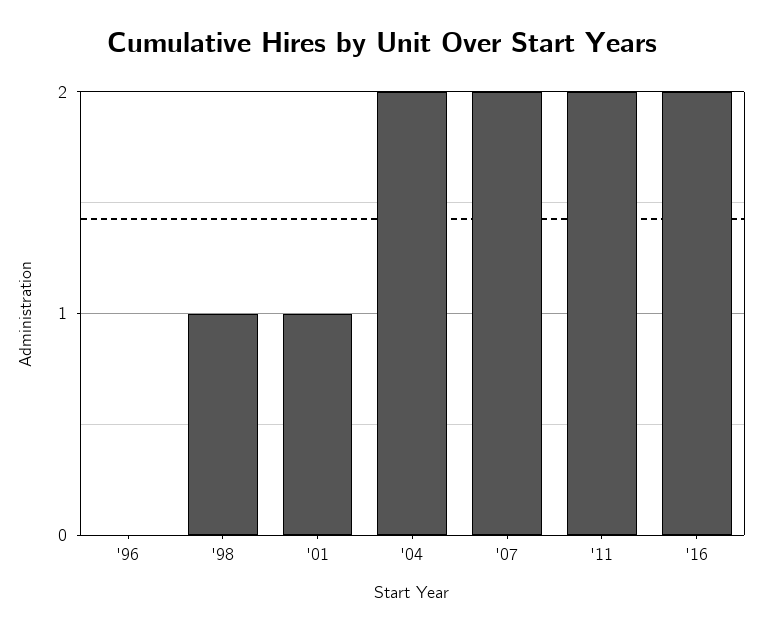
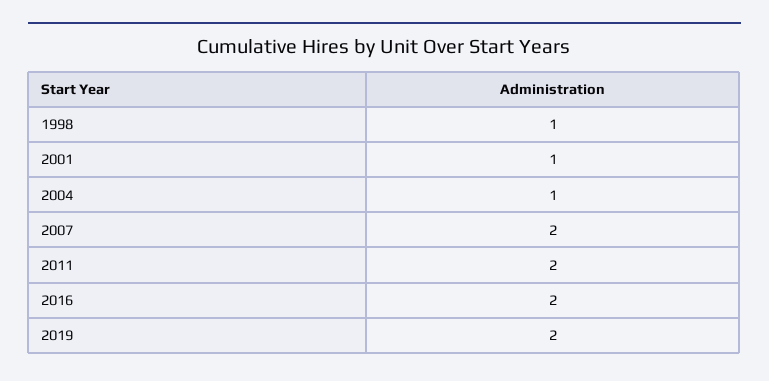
'96: 0 -> none
'04: 2 -> 1
2019: none -> 2

